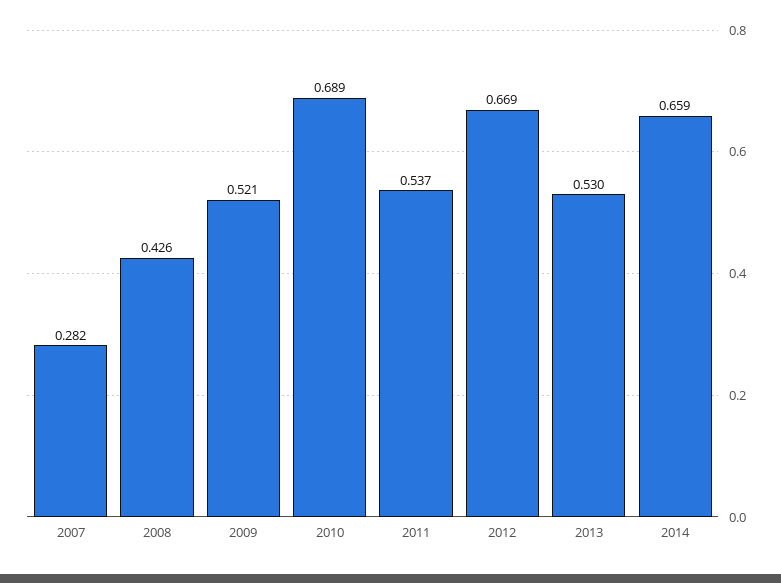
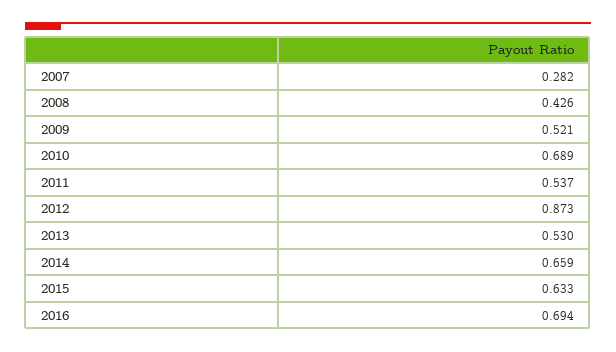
2012: 0.669 -> 0.873
2015: none -> 0.633
2016: none -> 0.694

